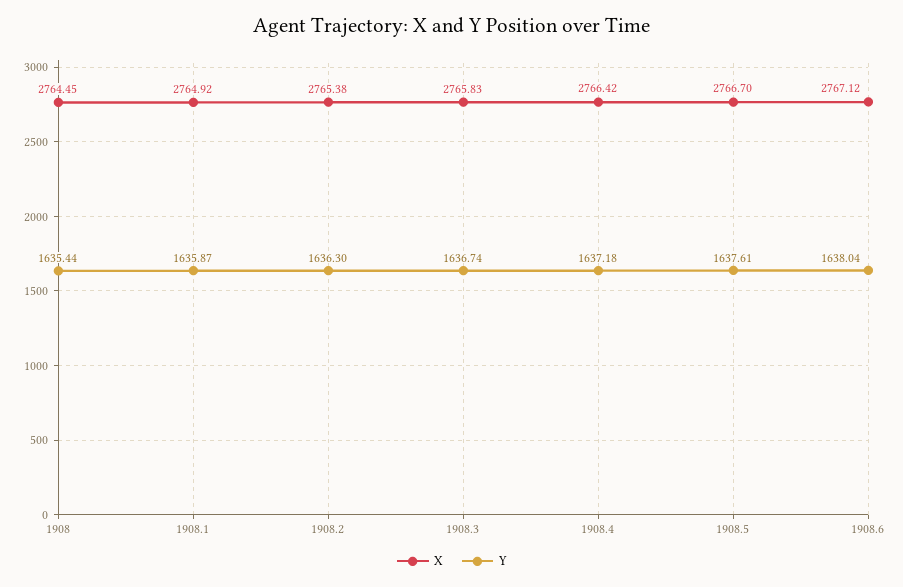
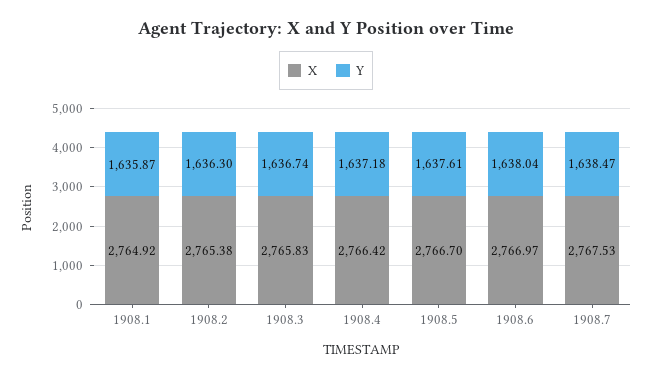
X, 1908: 2764.45 -> none
Y, 1908: 1635.44 -> none
X, 1908.6: 2767.12 -> 2766.97
X, 1908.7: none -> 2767.53
Y, 1908.7: none -> 1638.47

